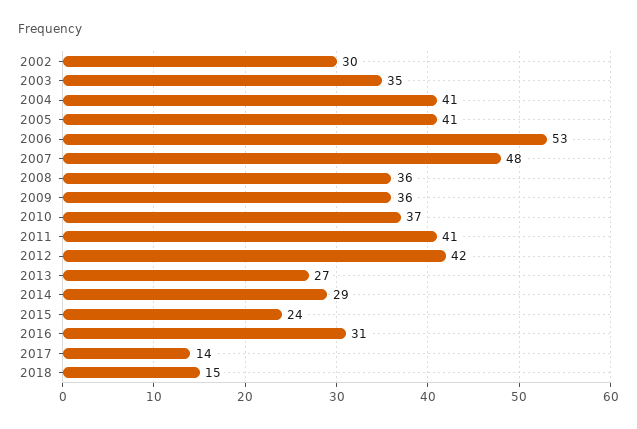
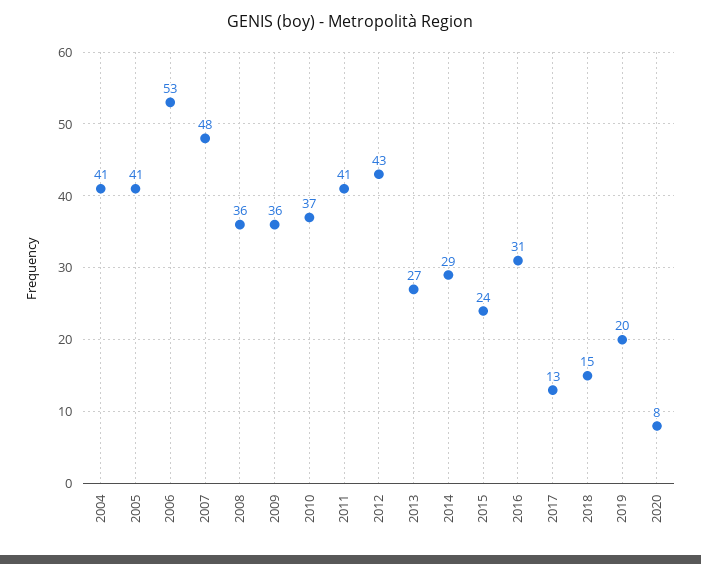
2002: 30 -> none
2003: 35 -> none
2012: 42 -> 43
2017: 14 -> 13
2019: none -> 20
2020: none -> 8

